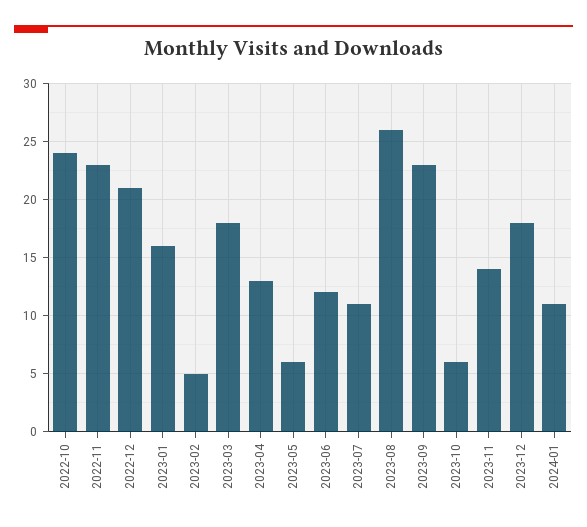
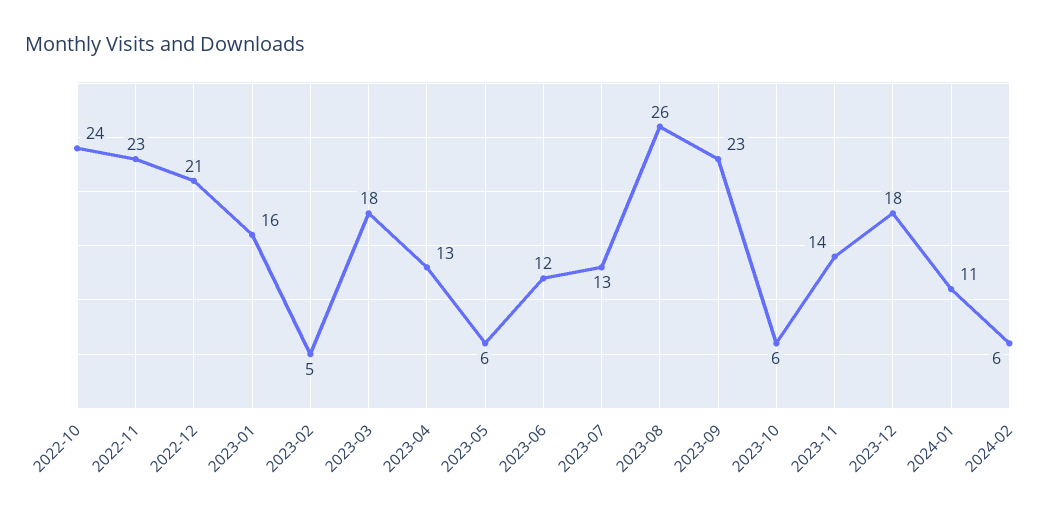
2023-07: 11 -> 13
2024-02: none -> 6

